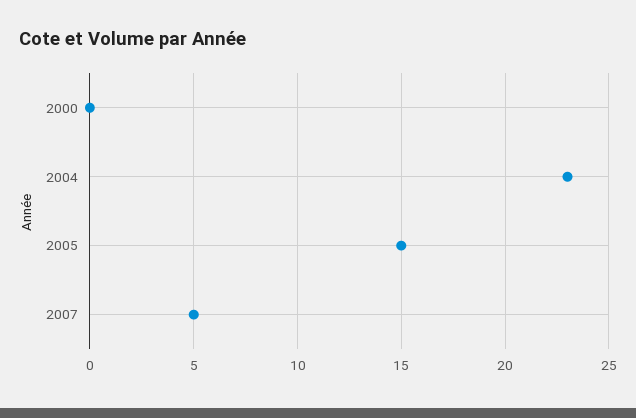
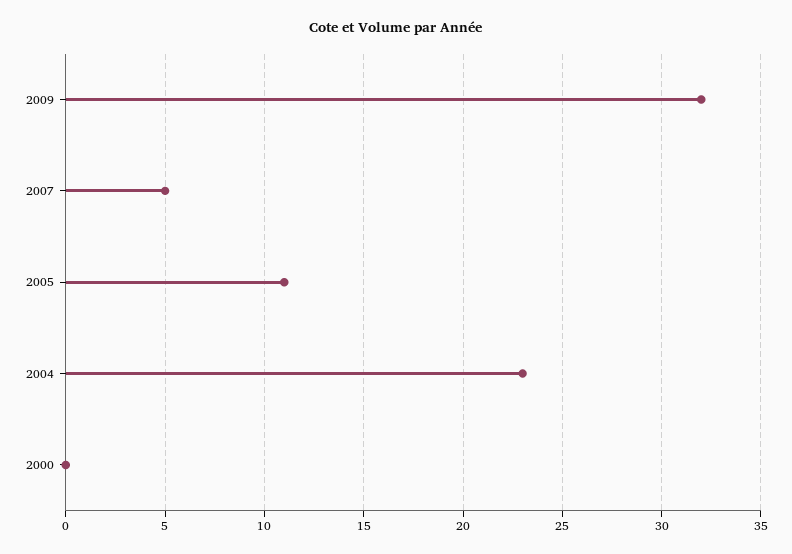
2005: 15 -> 11
2009: none -> 32

